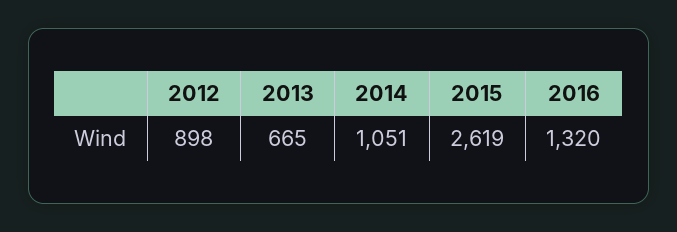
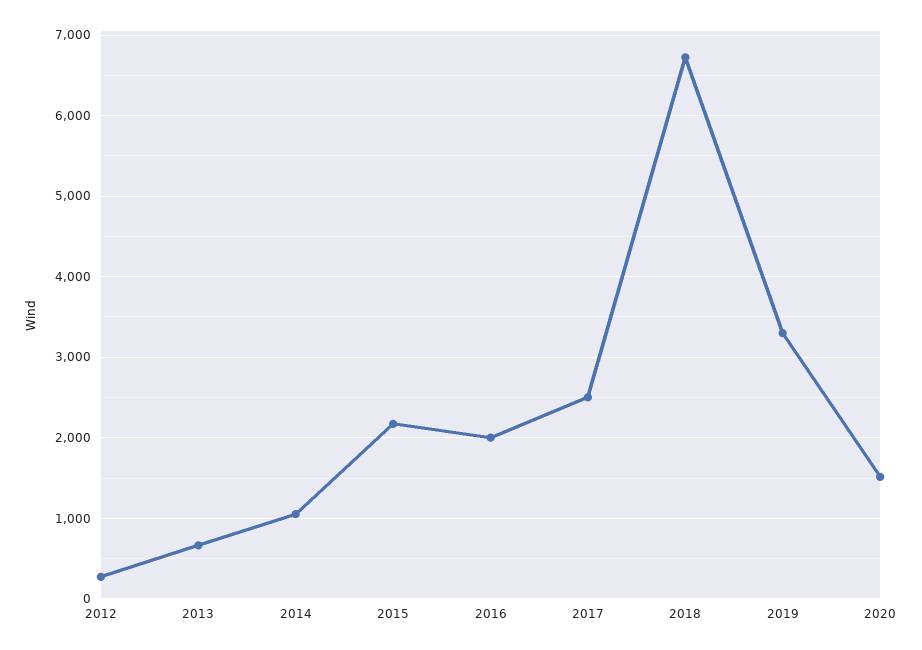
2012: 898 -> 300
2015: 2619 -> 2200
2016: 1320 -> 2000
2017: none -> 2500
2018: none -> 6700
2019: none -> 3300
2020: none -> 1500

